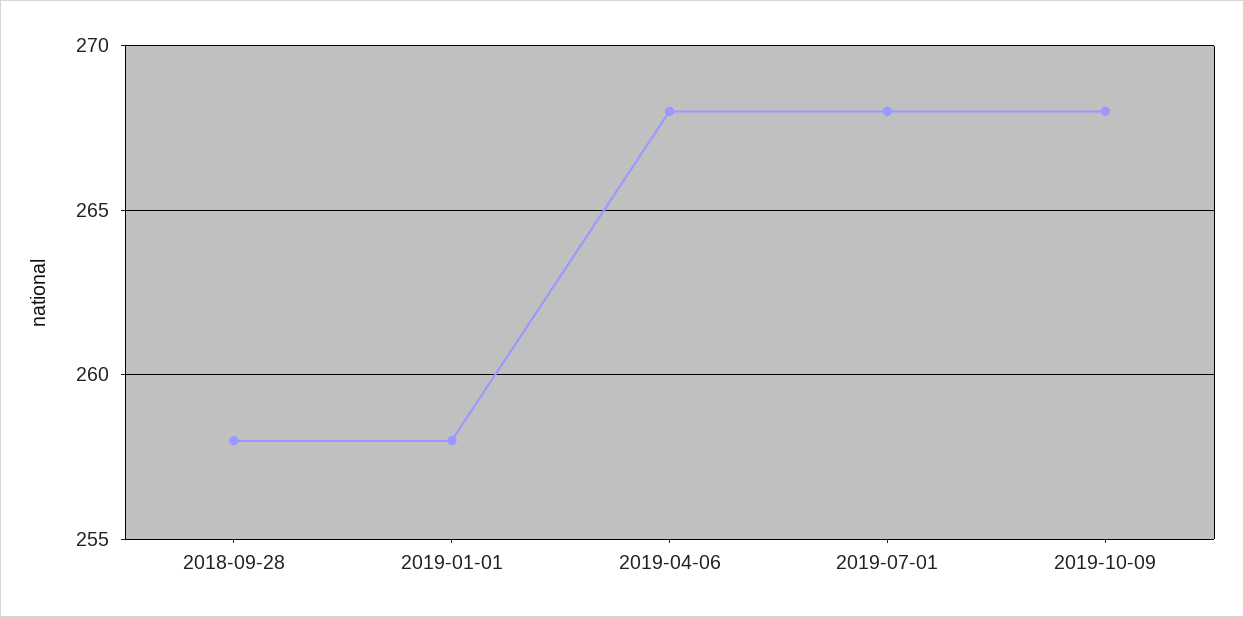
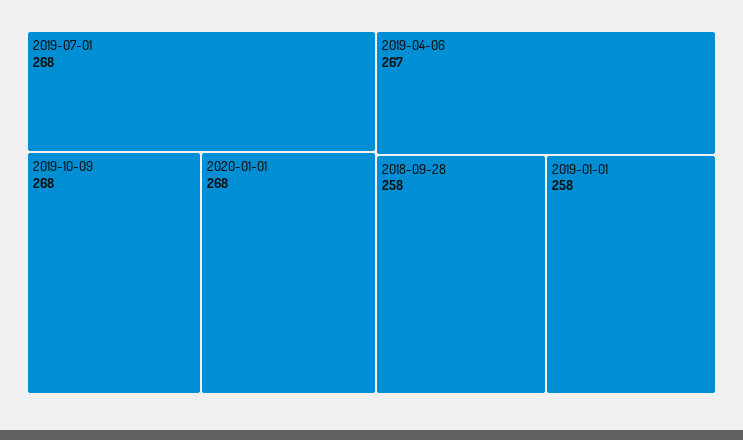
2019-04-06: 268 -> 267
2020-01-01: none -> 268

